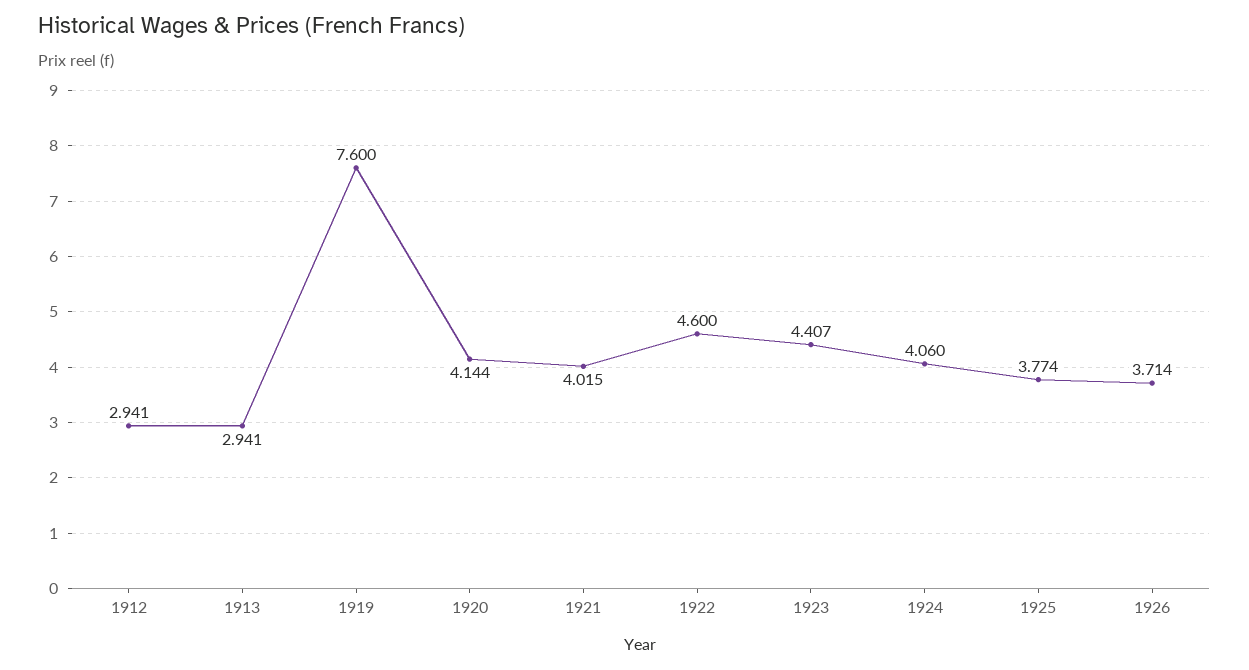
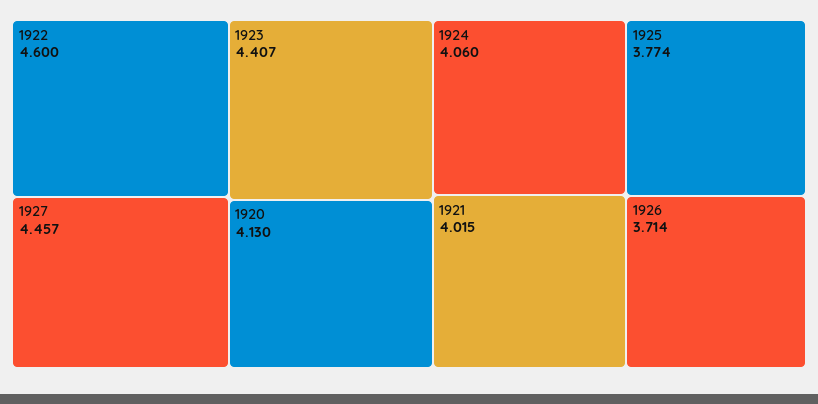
1912: 2.941 -> none
1913: 2.941 -> none
1919: 7.6 -> none
1920: 4.144 -> 4.13
1927: none -> 4.457

